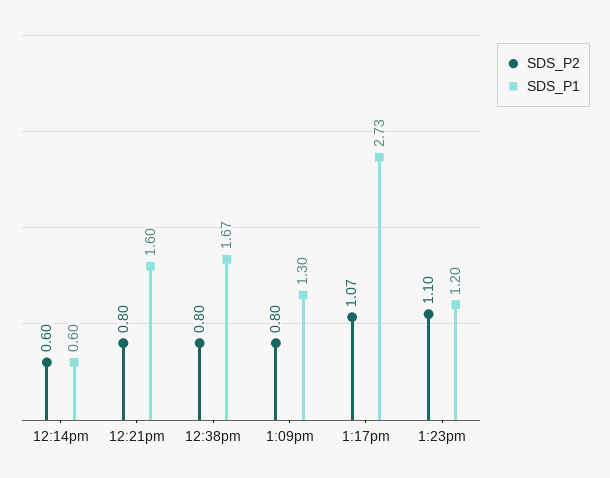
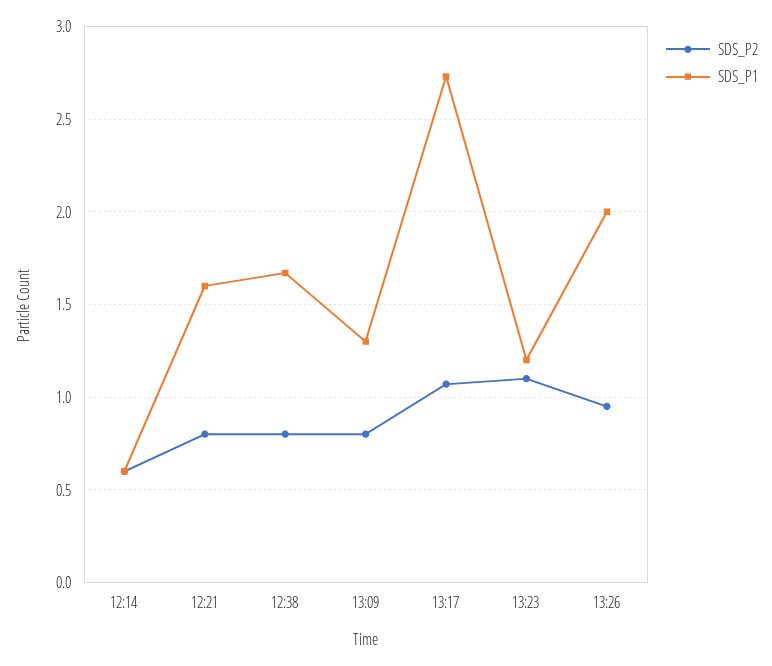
SDS_P2, 13:26: none -> 0.95
SDS_P1, 13:26: none -> 2

